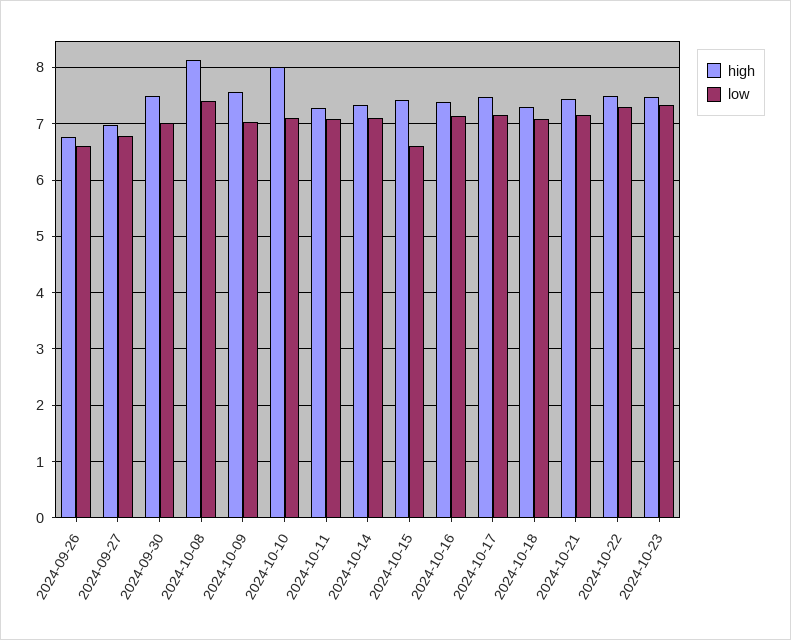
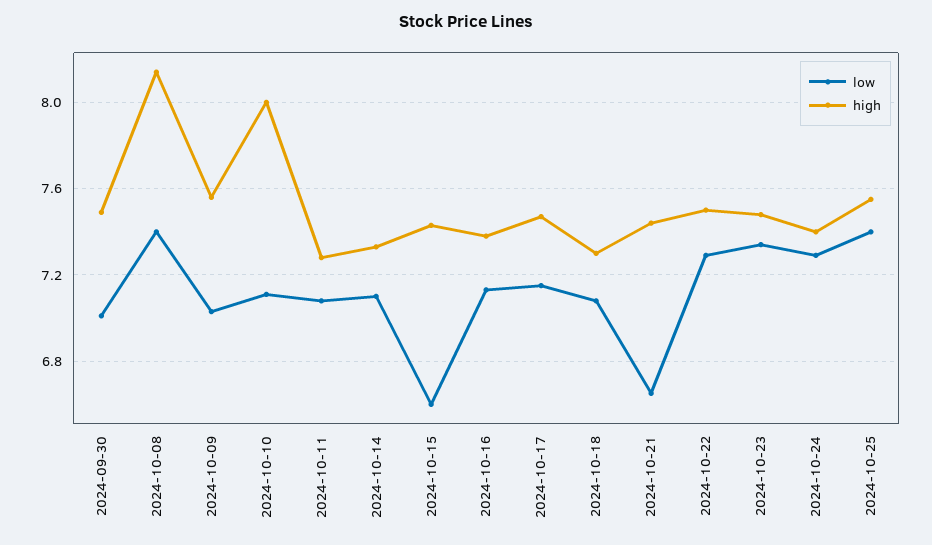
high, 2024-09-26: 6.8 -> none
low, 2024-09-26: 6.6 -> none
high, 2024-09-27: 7 -> none
low, 2024-09-27: 6.8 -> none
low, 2024-10-21: 7.2 -> 6.65
low, 2024-10-24: none -> 7.3
high, 2024-10-24: none -> 7.4
low, 2024-10-25: none -> 7.4
high, 2024-10-25: none -> 7.55

